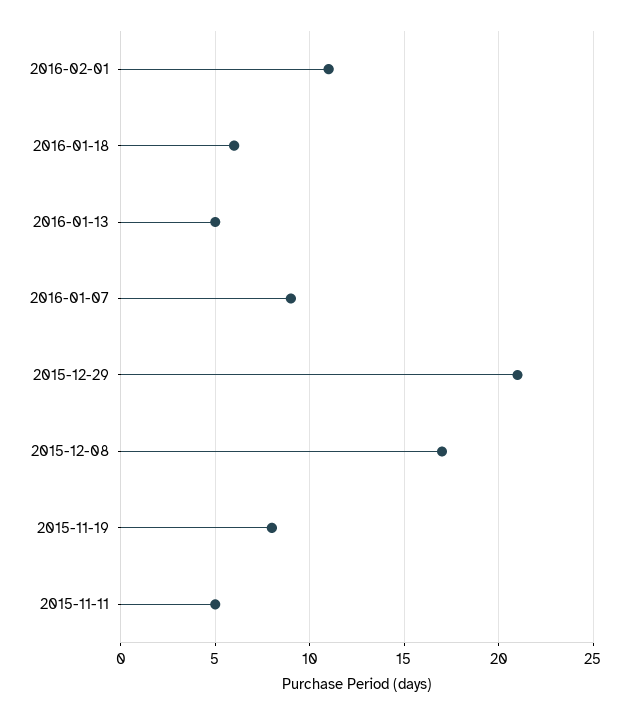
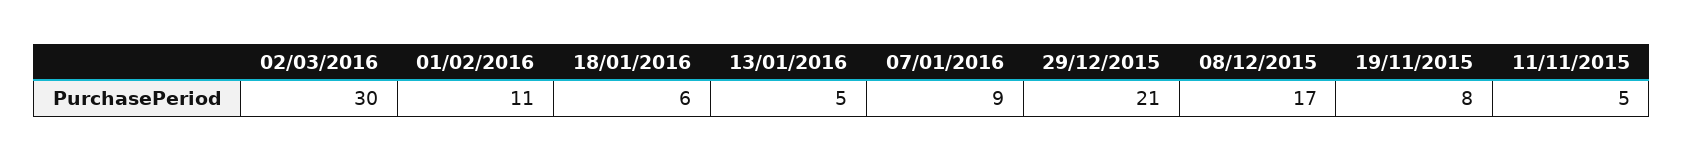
02/03/2016: none -> 30

